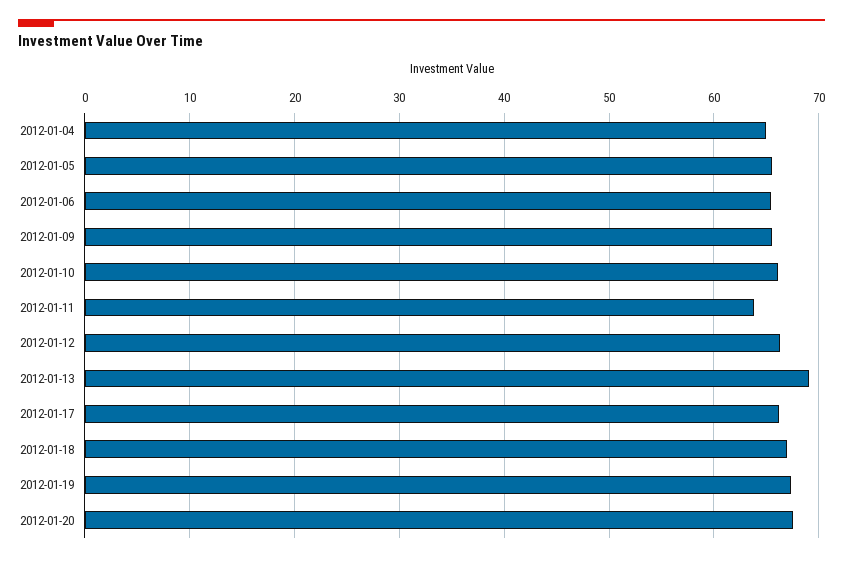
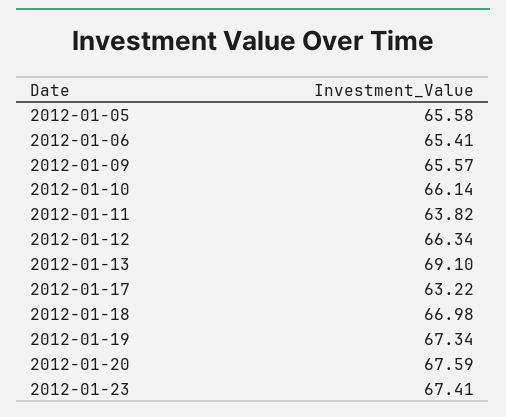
2012-01-04: 65 -> none
2012-01-17: 66 -> 63.22
2012-01-23: none -> 67.41

